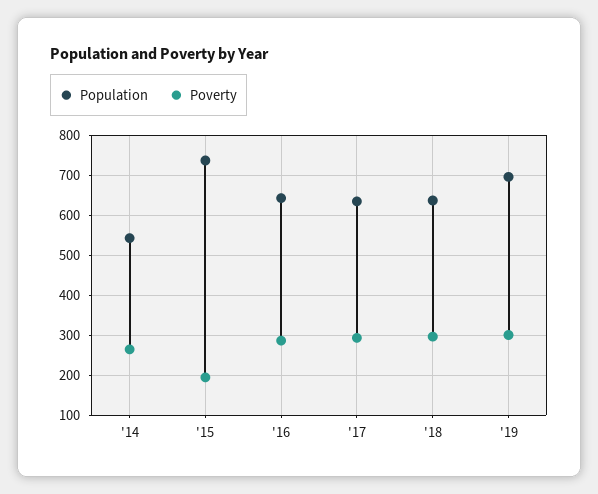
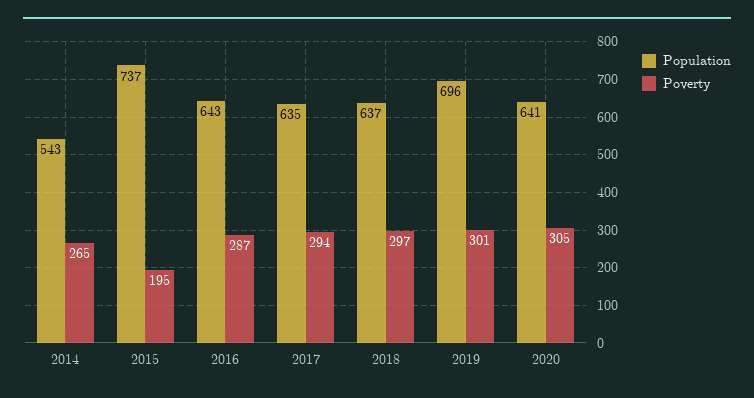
Population, 2020: none -> 641
Poverty, 2020: none -> 305

